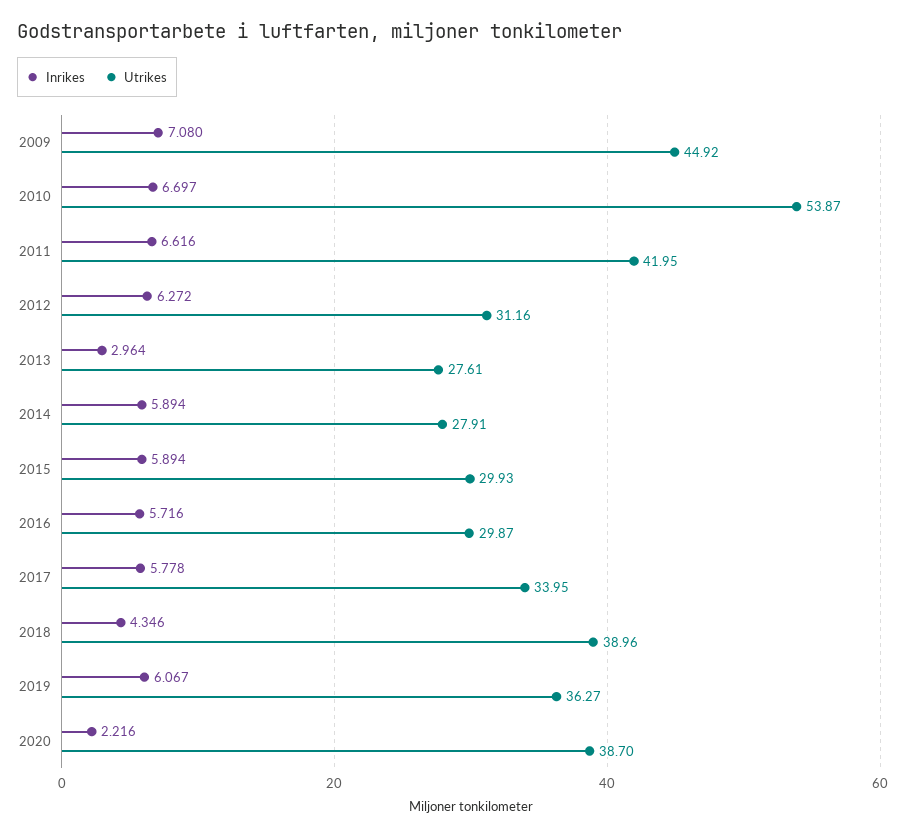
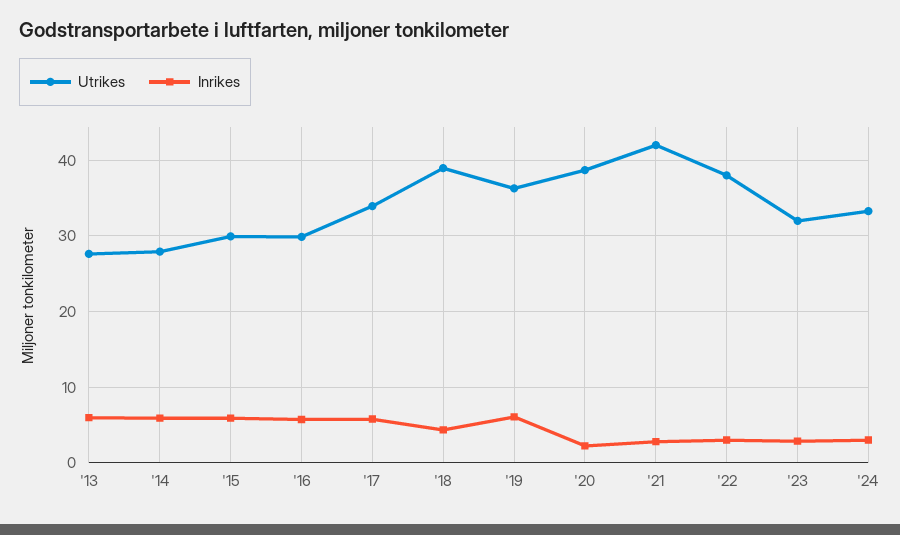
Inrikes, 2009: 7.08 -> none
Utrikes, 2009: 44.92 -> none
Inrikes, 2010: 6.697 -> none
Utrikes, 2010: 53.87 -> none
Inrikes, 2011: 6.616 -> none
Utrikes, 2011: 41.95 -> none
Inrikes, 2012: 6.272 -> none
Utrikes, 2012: 31.16 -> none
Inrikes, 2013: 2.964 -> 6
Utrikes, '21: none -> 42
Inrikes, '21: none -> 3
Utrikes, '22: none -> 38
Inrikes, '22: none -> 3
Utrikes, '23: none -> 32
Inrikes, '23: none -> 3
Utrikes, '24: none -> 33
Inrikes, '24: none -> 3

